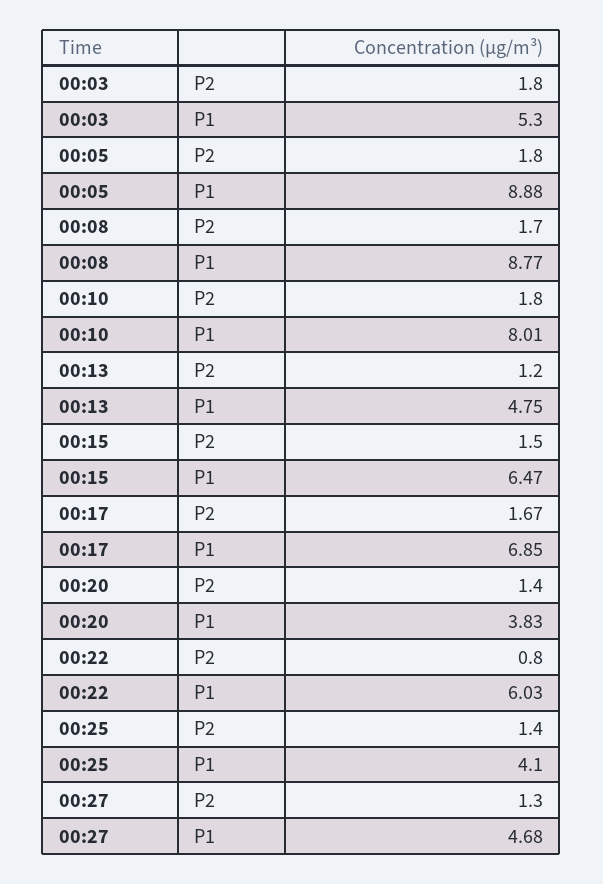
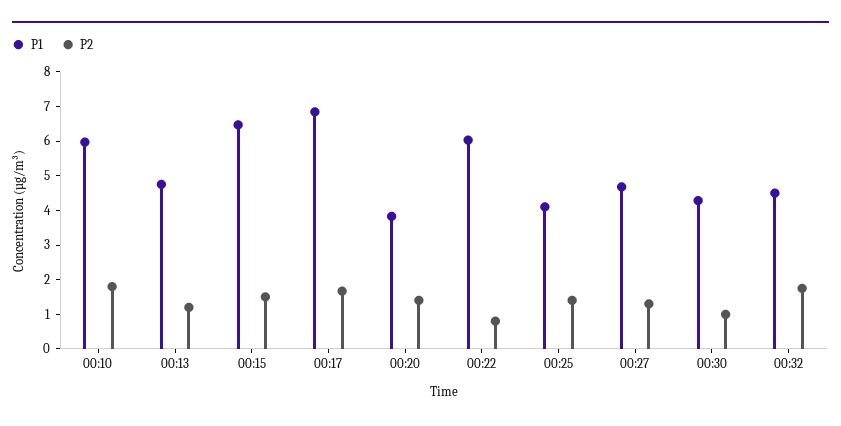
P2, 00:03: 1.8 -> none
P1, 00:03: 5.3 -> none
P2, 00:05: 1.8 -> none
P1, 00:05: 8.88 -> none
P2, 00:08: 1.7 -> none
P1, 00:08: 8.77 -> none
P1, 00:10: 8.01 -> 6
P1, 00:30: none -> 4.25
P2, 00:30: none -> 1
P1, 00:32: none -> 4.5
P2, 00:32: none -> 1.75

